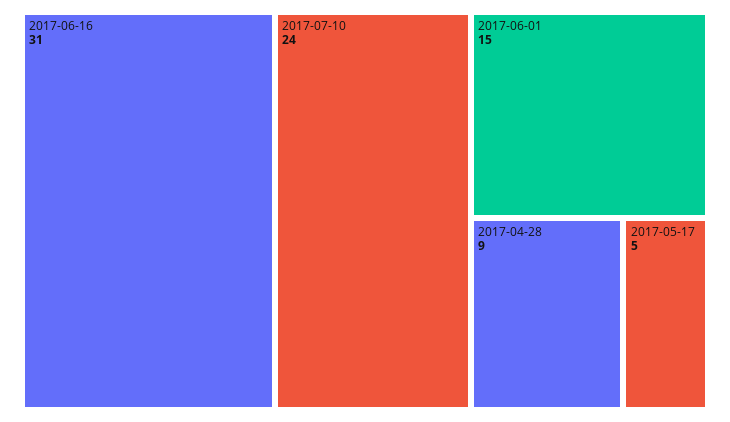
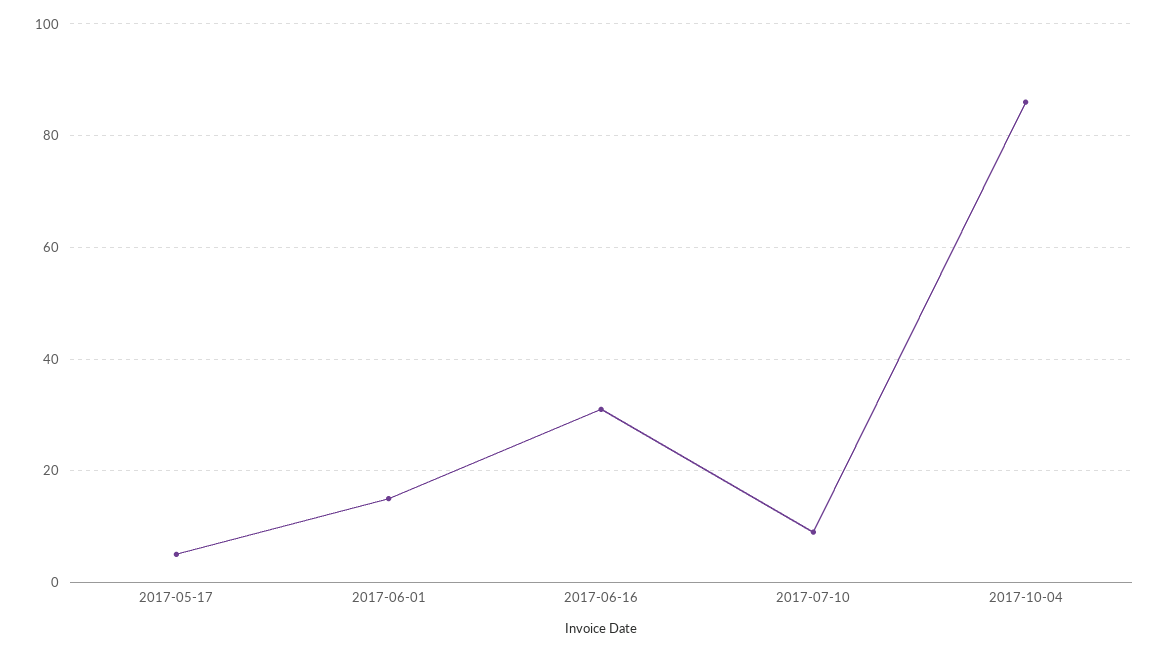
2017-07-10: 24 -> 10
2017-04-28: 9 -> none
2017-10-04: none -> 85

